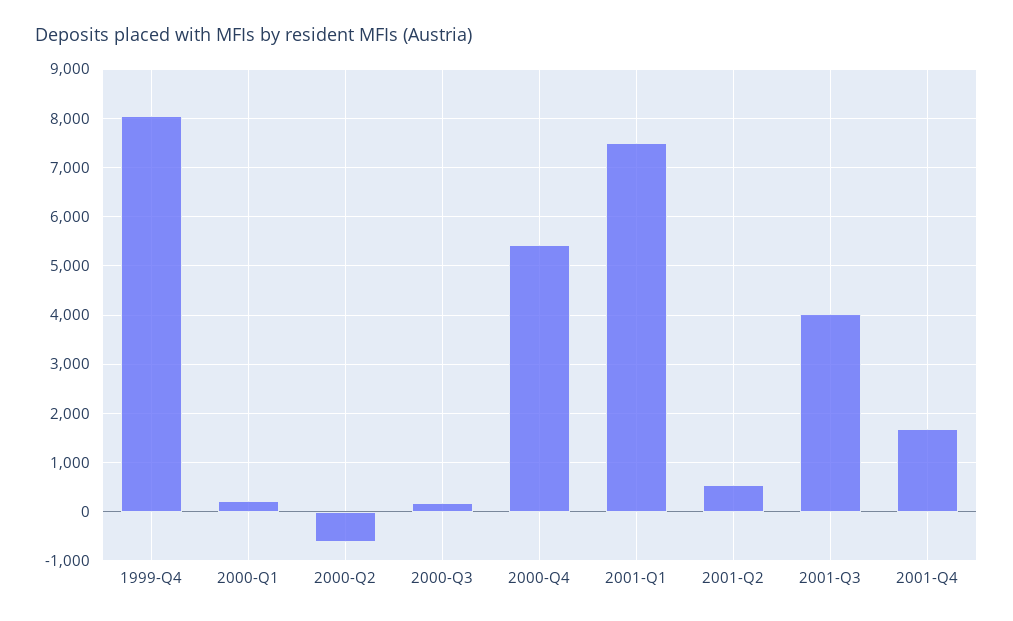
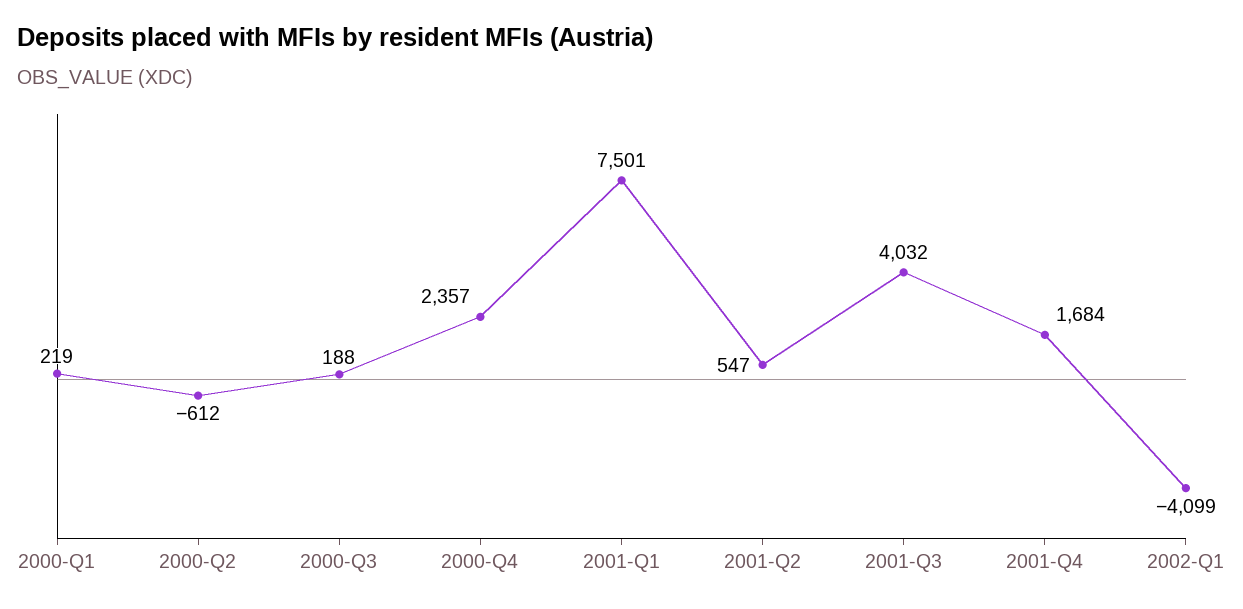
1999-Q4: 8000 -> none
2000-Q4: 5400 -> 2357
2002-Q1: none -> -4099

